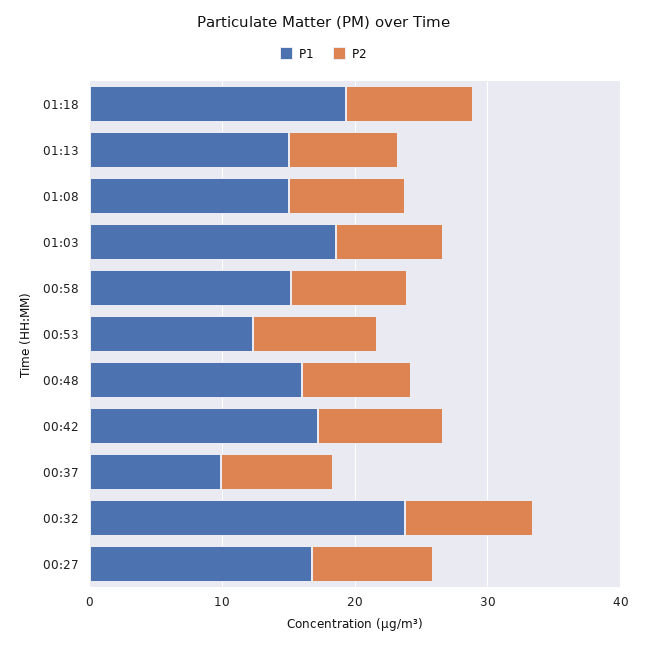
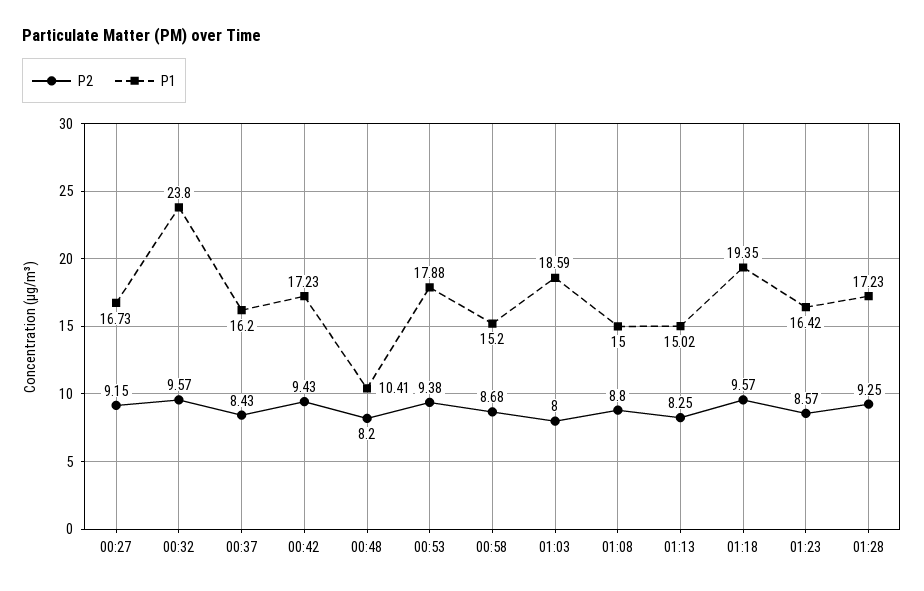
P1, 00:53: 12 -> 17.88
P1, 00:48: 16 -> 10.41
P1, 00:37: 10 -> 16.2
P2, 01:23: none -> 8.57
P1, 01:23: none -> 16.42
P2, 01:28: none -> 9.25
P1, 01:28: none -> 17.23

